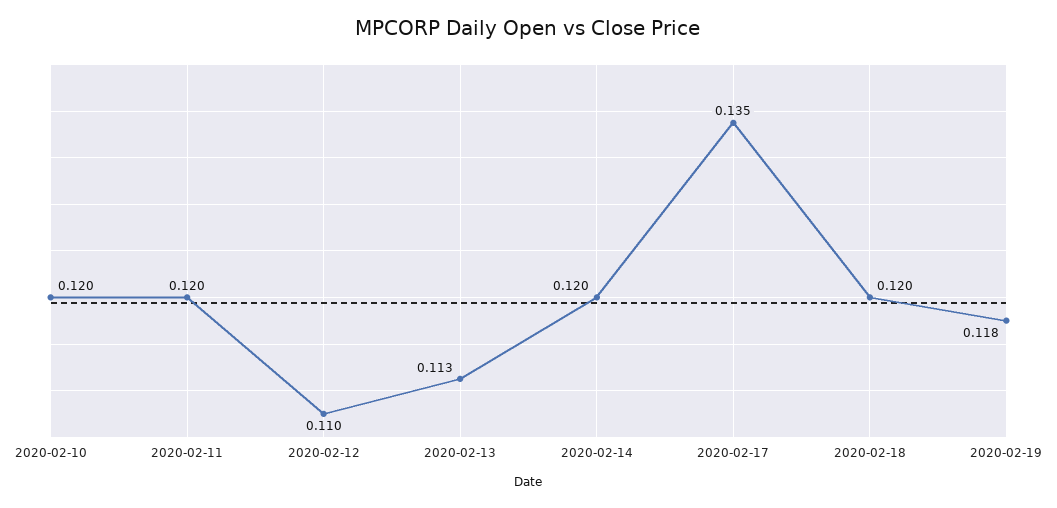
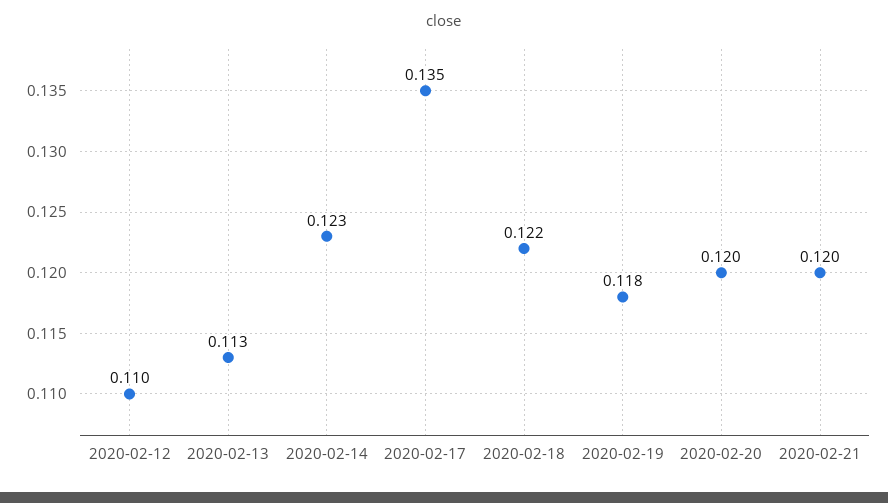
2020-02-10: 0.12 -> none
2020-02-11: 0.12 -> none
2020-02-14: 0.12 -> 0.123
2020-02-18: 0.12 -> 0.122
2020-02-20: none -> 0.12
2020-02-21: none -> 0.12

